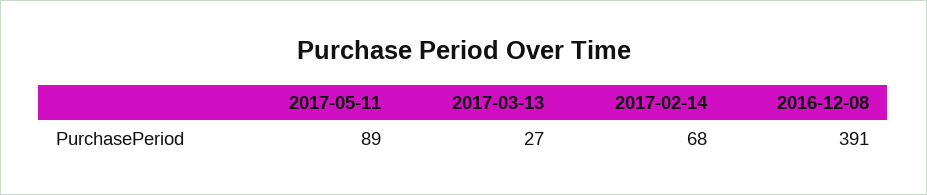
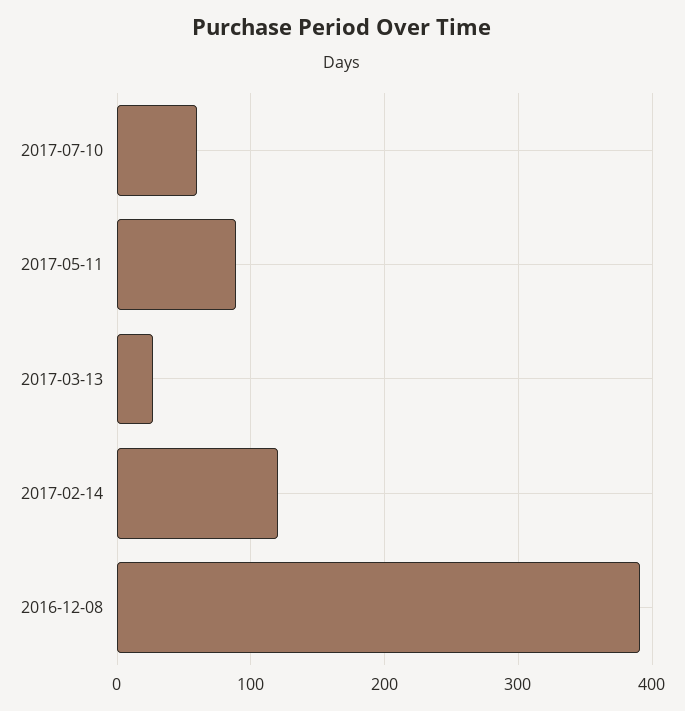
2017-02-14: 68 -> 120
2017-07-10: none -> 60

